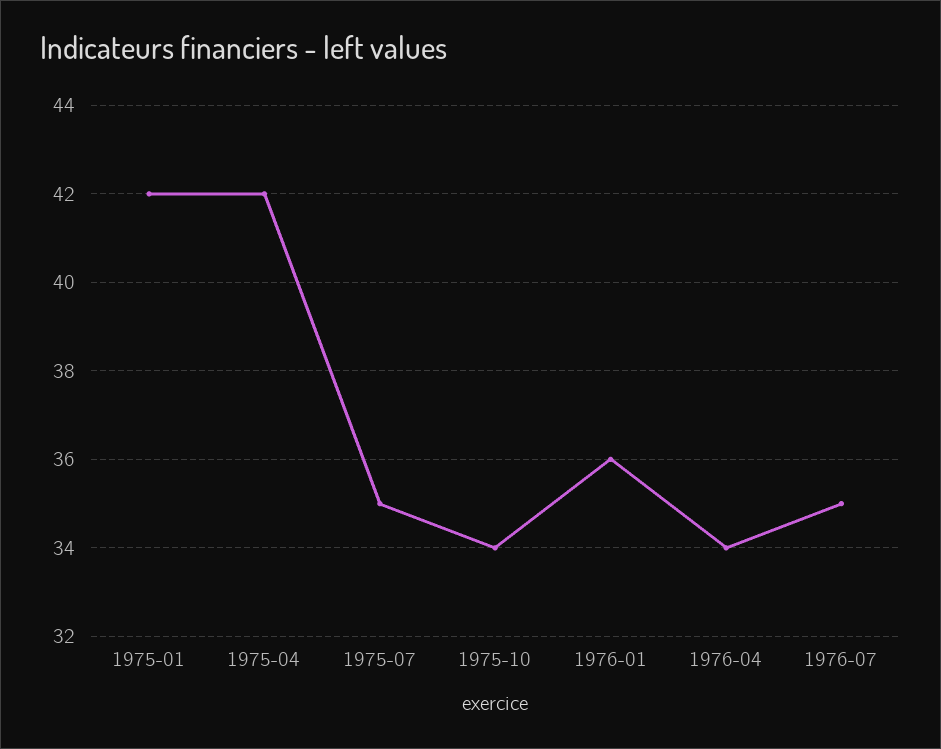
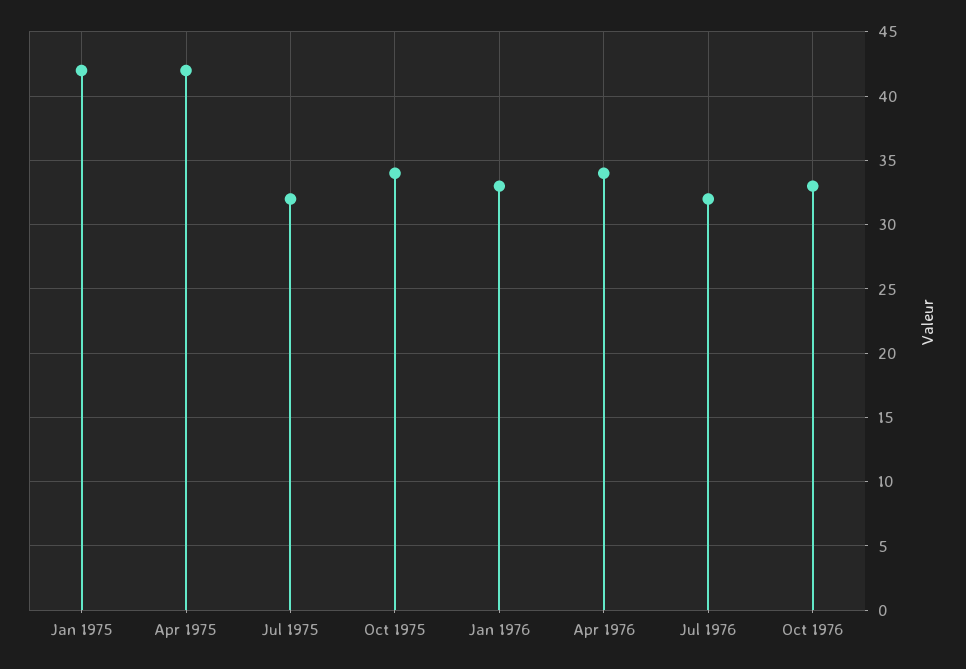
1975-07: 35 -> 32
1976-01: 36 -> 33
1976-07: 35 -> 32
Oct 1976: none -> 33

